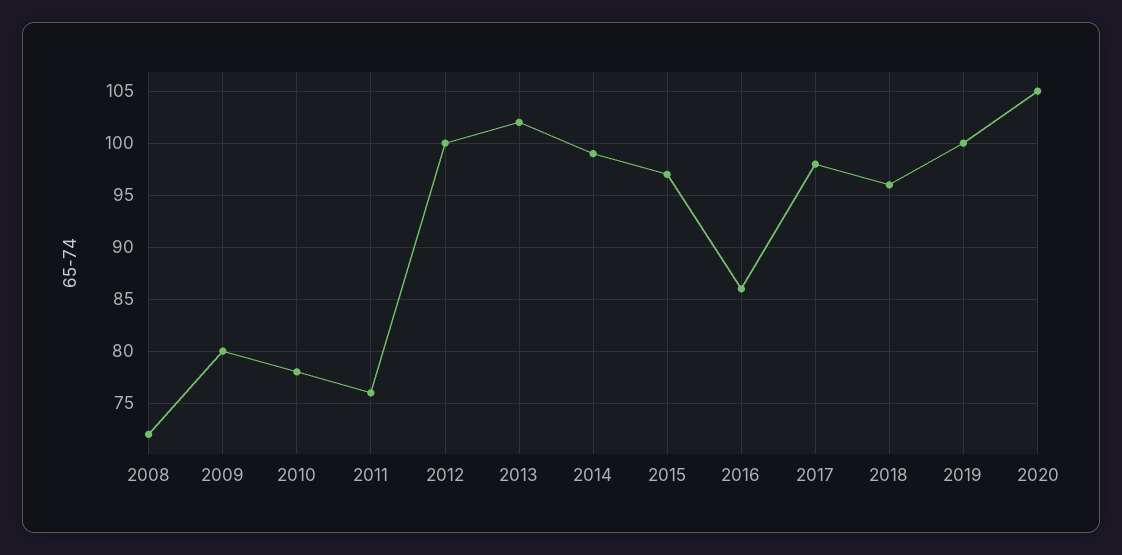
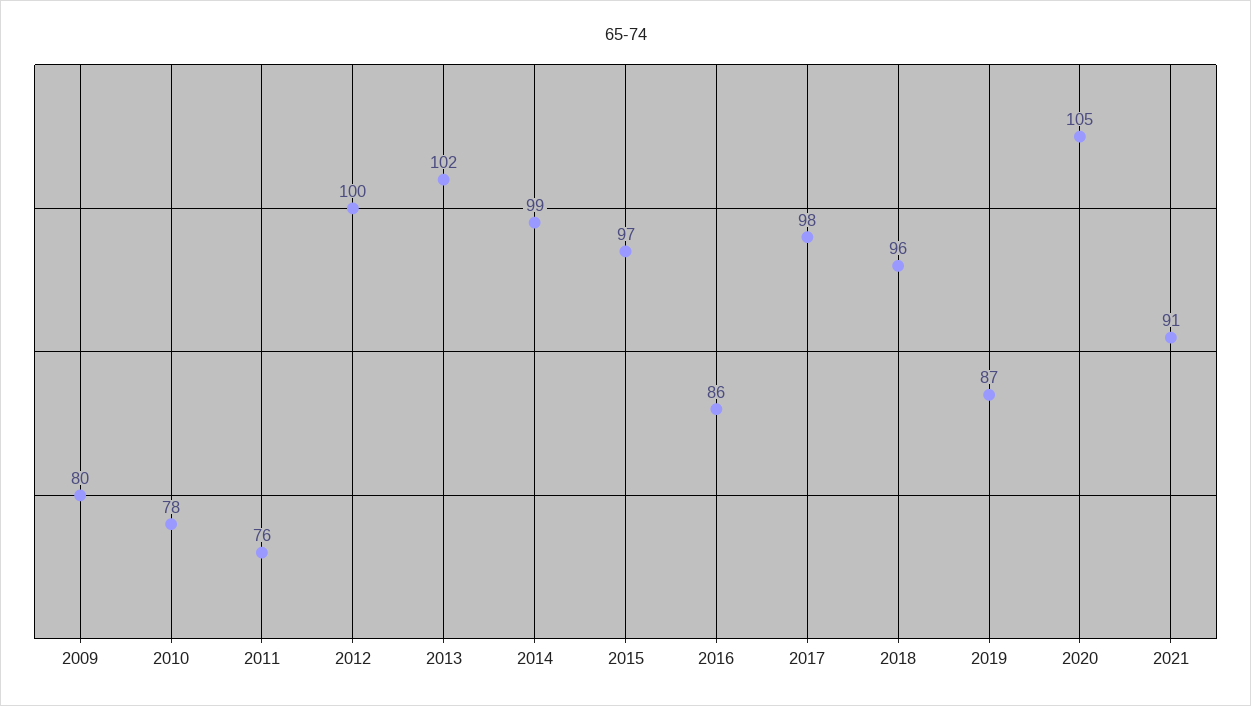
2008: 72 -> none
2019: 100 -> 87
2021: none -> 91

